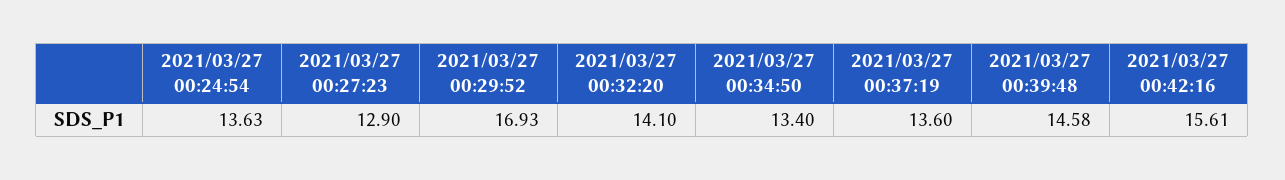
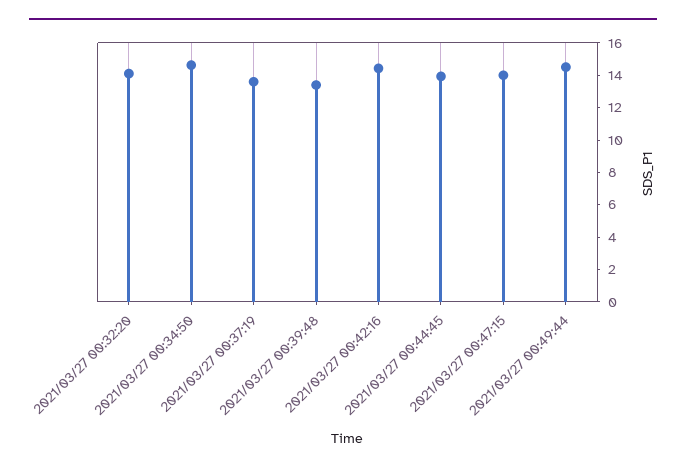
2021/03/27 00:24:54: 13.63 -> none
2021/03/27 00:27:23: 12.9 -> none
2021/03/27 00:29:52: 16.93 -> none
2021/03/27 00:34:50: 13.4 -> 14.5
2021/03/27 00:39:48: 14.58 -> 13.5
2021/03/27 00:42:16: 15.61 -> 14.5
2021/03/27 00:44:45: none -> 14
2021/03/27 00:47:15: none -> 14
2021/03/27 00:49:44: none -> 14.5

